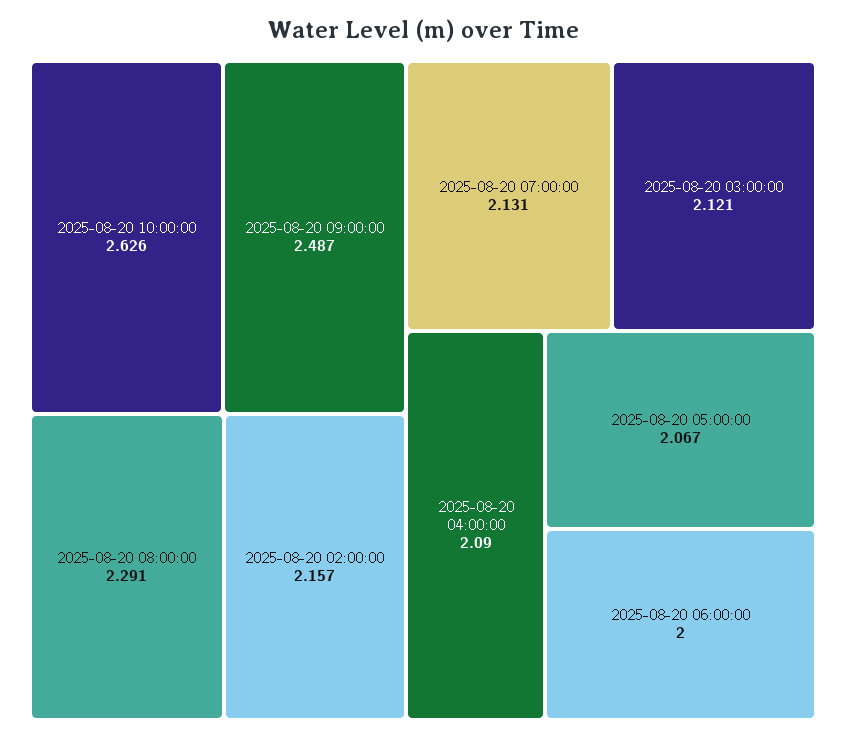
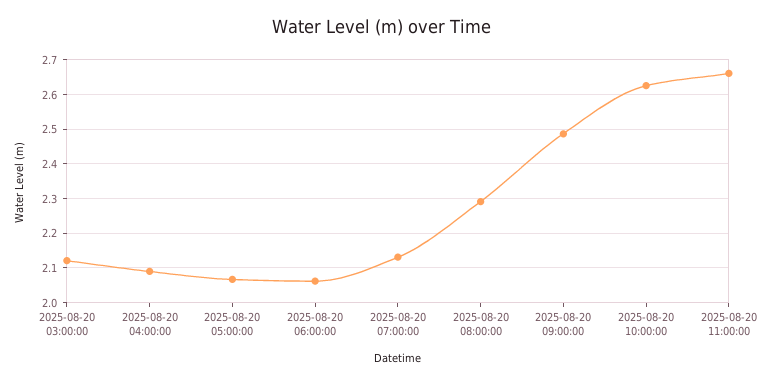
2025-08-20 02:00:00: 2.157 -> none
2025-08-20 06:00:00: 2 -> 2.06
2025-08-20 11:00:00: none -> 2.66

